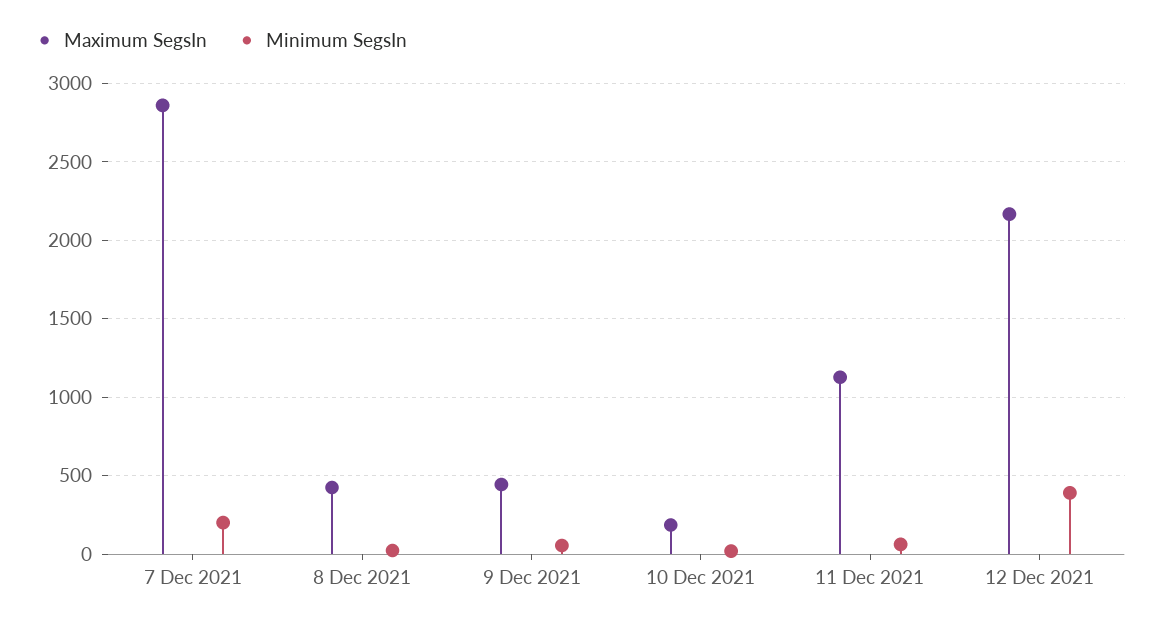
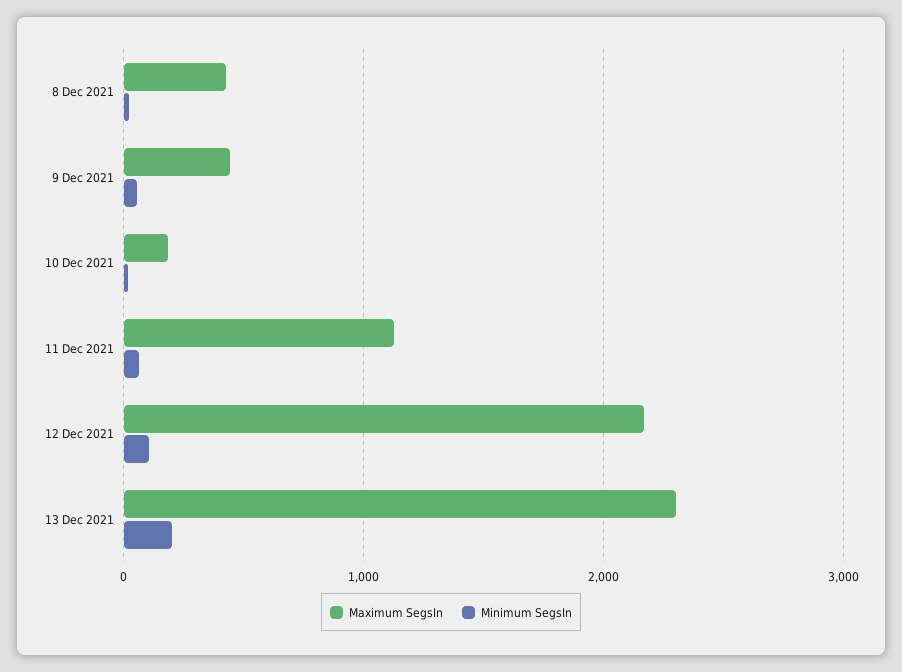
Maximum SegsIn, 7 Dec 2021: 2850 -> none
Minimum SegsIn, 7 Dec 2021: 200 -> none
Minimum SegsIn, 12 Dec 2021: 400 -> 100
Maximum SegsIn, 13 Dec 2021: none -> 2300
Minimum SegsIn, 13 Dec 2021: none -> 200

